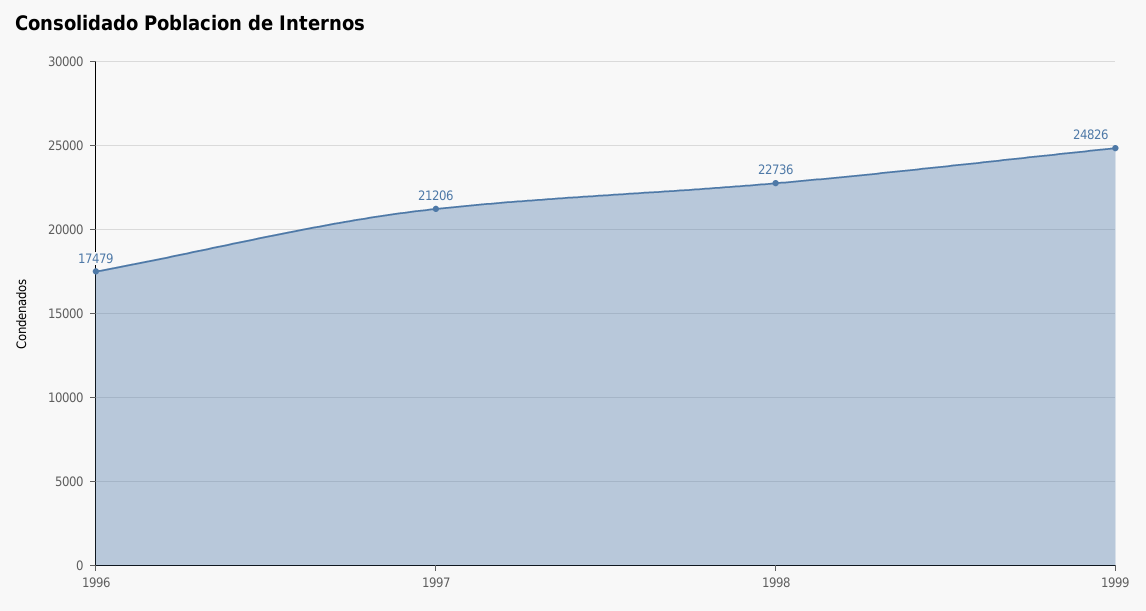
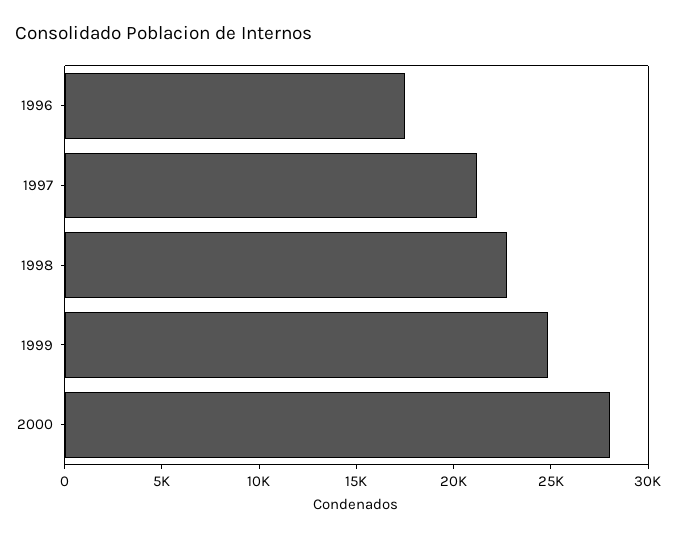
2000: none -> 28000

